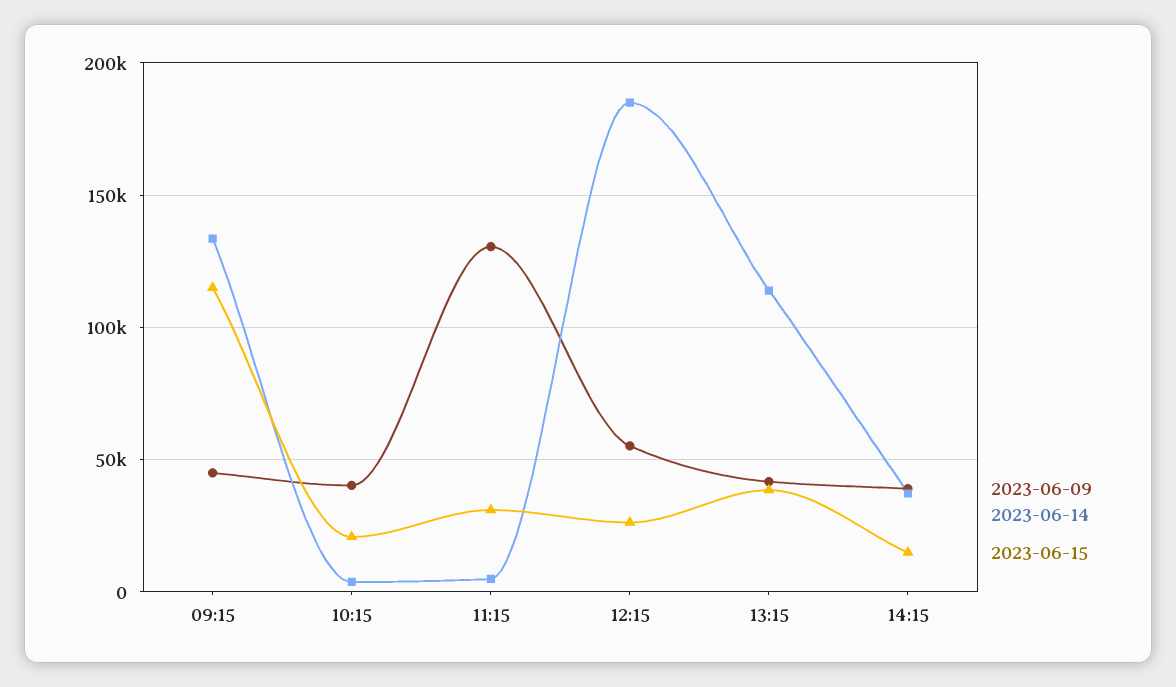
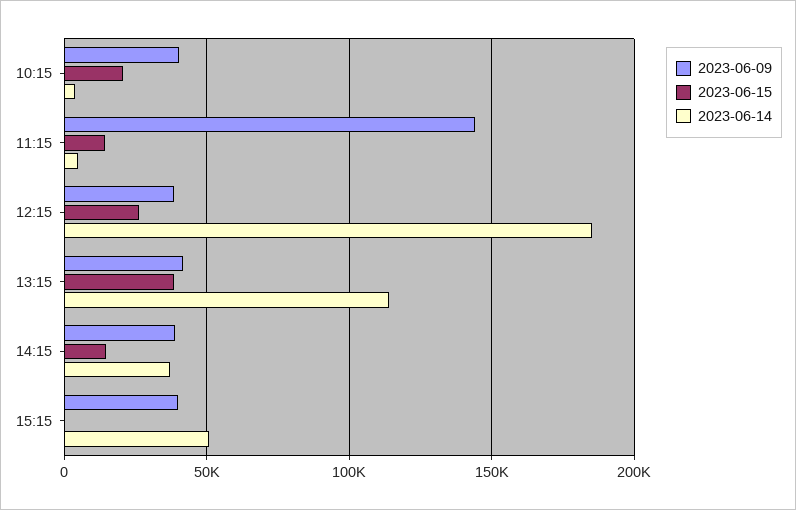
2023-06-09, 09:15: 45000 -> none
2023-06-14, 09:15: 135000 -> none
2023-06-15, 09:15: 115000 -> none
2023-06-09, 11:15: 130000 -> 145000
2023-06-15, 11:15: 30000 -> 15000
2023-06-09, 12:15: 55000 -> 40000
2023-06-09, 15:15: none -> 40000
2023-06-15, 15:15: none -> 0
2023-06-14, 15:15: none -> 50000

